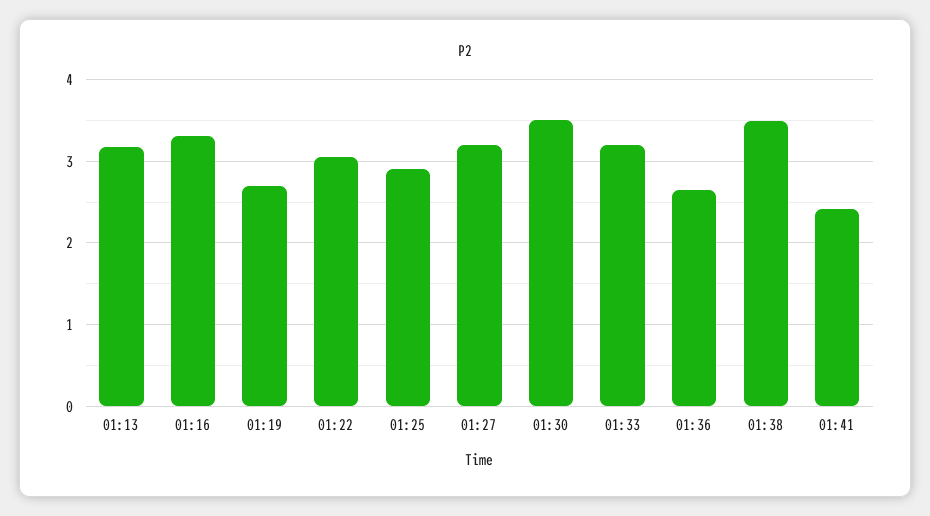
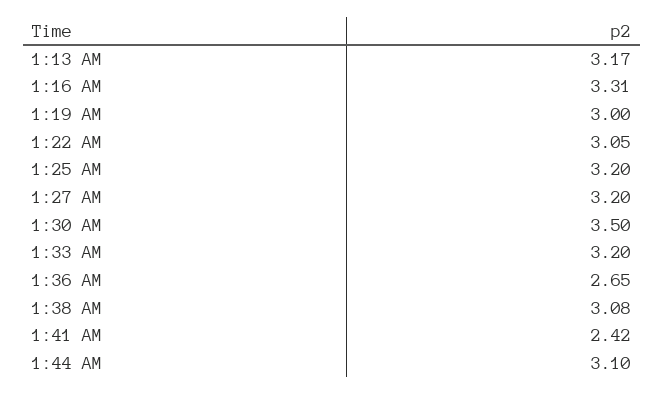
01:19: 2.7 -> 3
01:25: 2.9 -> 3.2
01:38: 3.5 -> 3.08
1:44 AM: none -> 3.1

